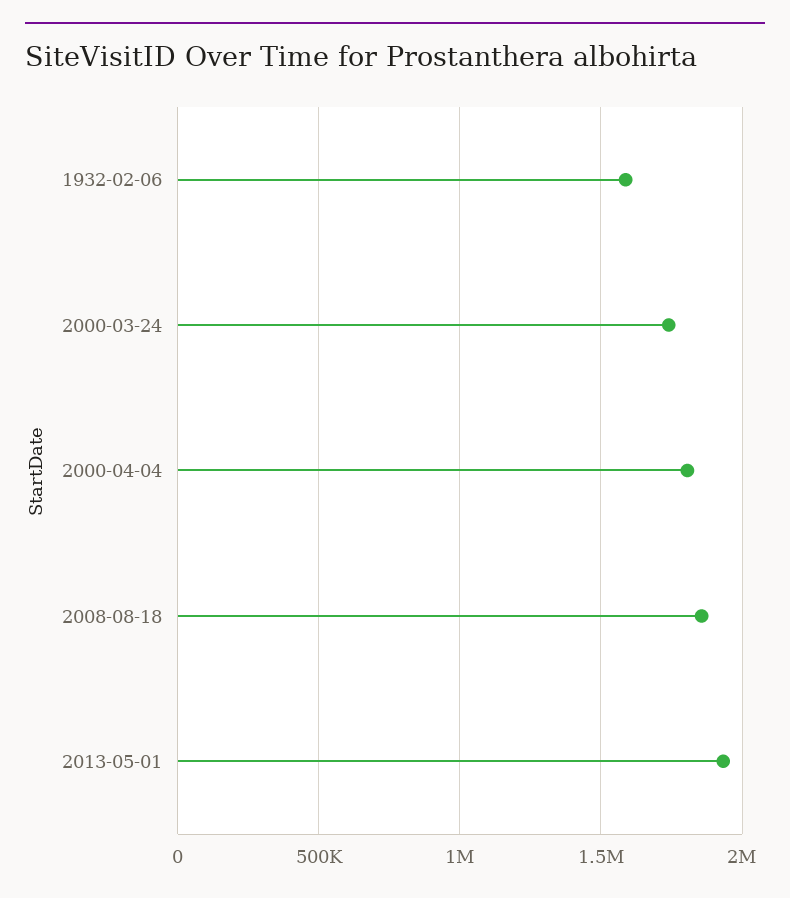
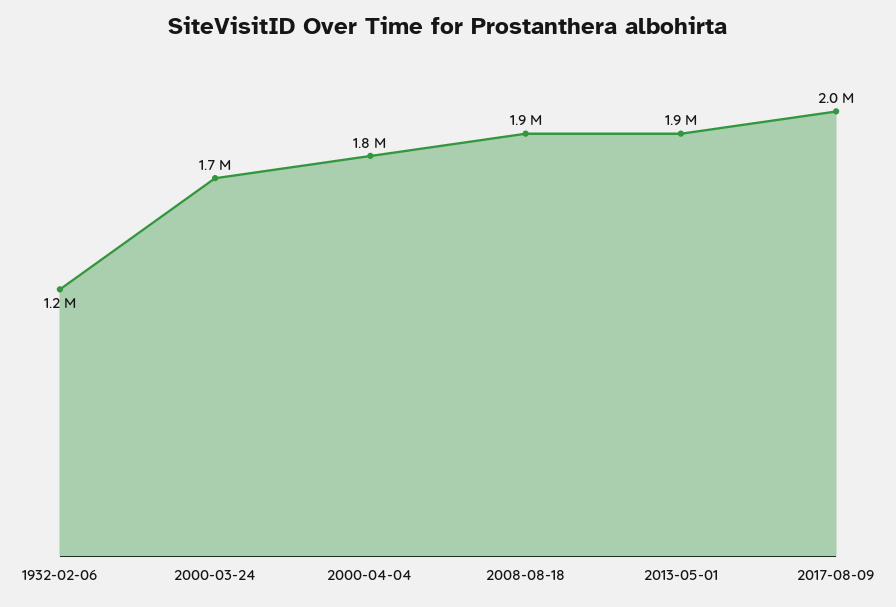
1932-02-06: 1600000 -> 1200000
2017-08-09: none -> 2000000

